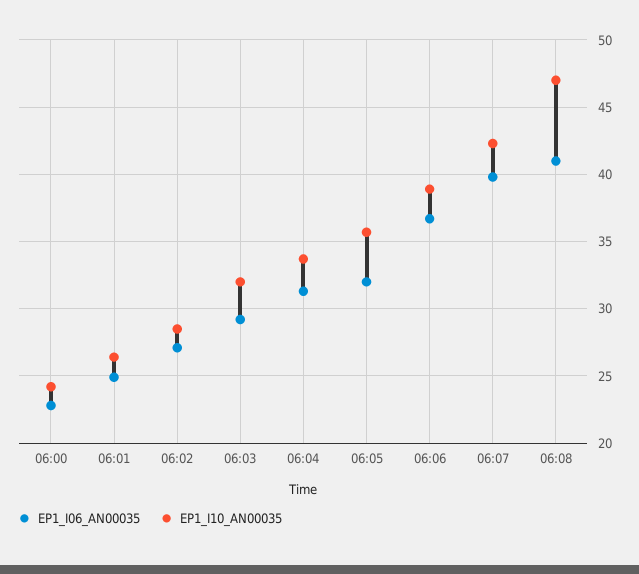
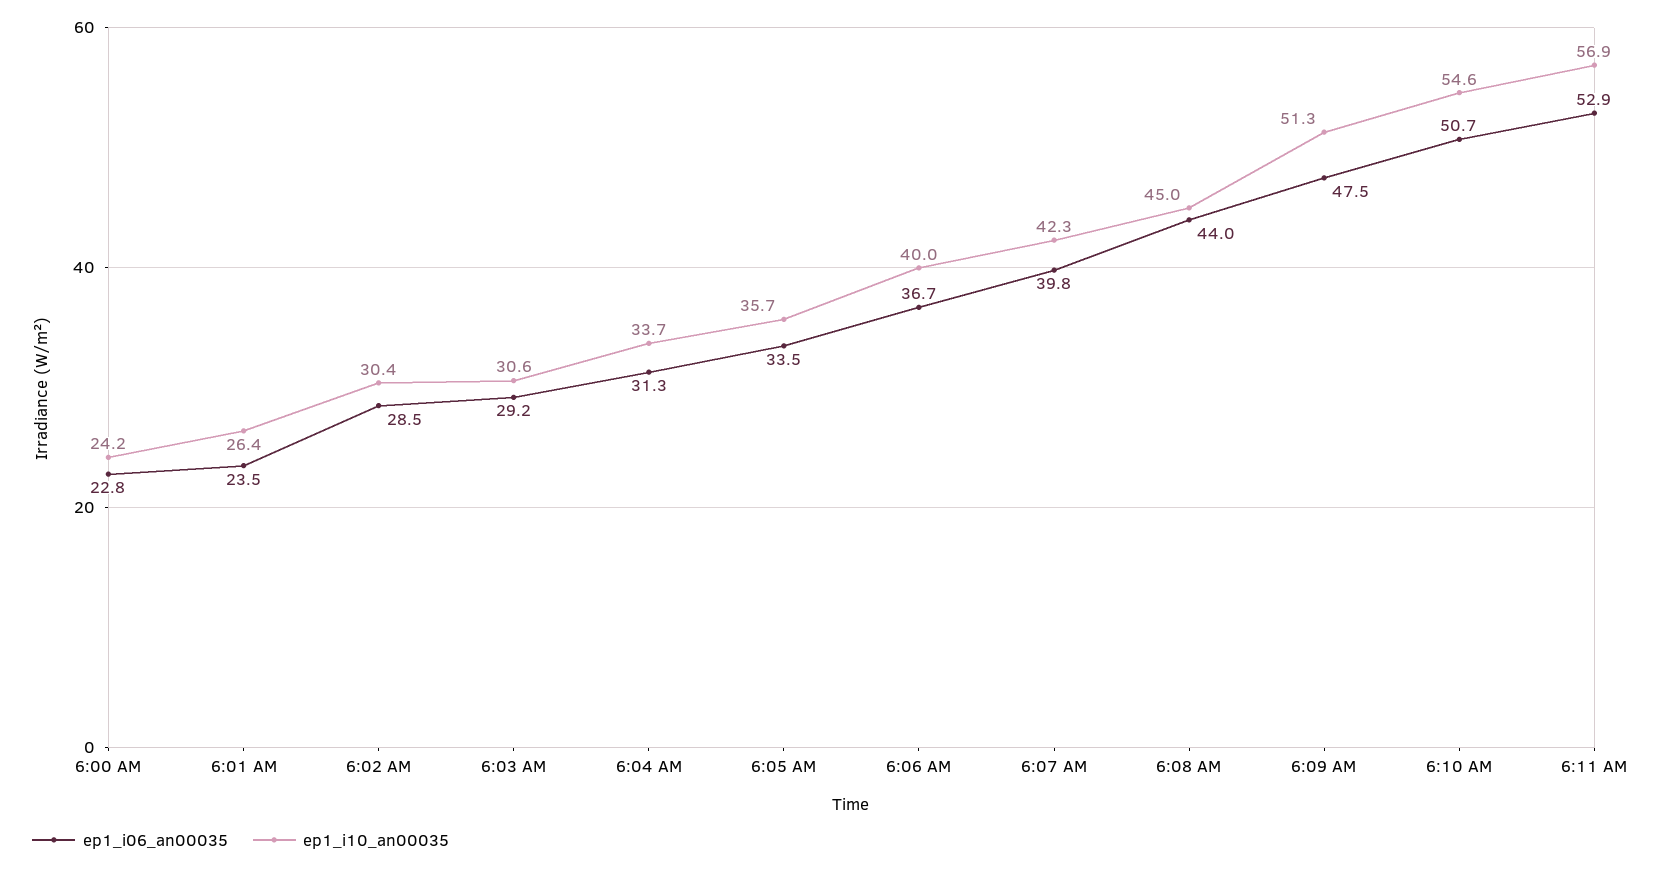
EP1_I06_AN00035, 06:01: 25 -> 23.5
EP1_I06_AN00035, 06:02: 27 -> 28.5
EP1_I10_AN00035, 06:02: 28.5 -> 30.4
EP1_I10_AN00035, 06:03: 32 -> 30.6
EP1_I06_AN00035, 06:05: 32 -> 33.5
EP1_I10_AN00035, 06:06: 39 -> 40
EP1_I06_AN00035, 06:08: 41 -> 44
EP1_I10_AN00035, 06:08: 47 -> 45
EP1_I06_AN00035, 6:09 AM: none -> 47.5
EP1_I10_AN00035, 6:09 AM: none -> 51.3
EP1_I06_AN00035, 6:10 AM: none -> 50.7
EP1_I10_AN00035, 6:10 AM: none -> 54.6
EP1_I06_AN00035, 6:11 AM: none -> 52.9
EP1_I10_AN00035, 6:11 AM: none -> 56.9

